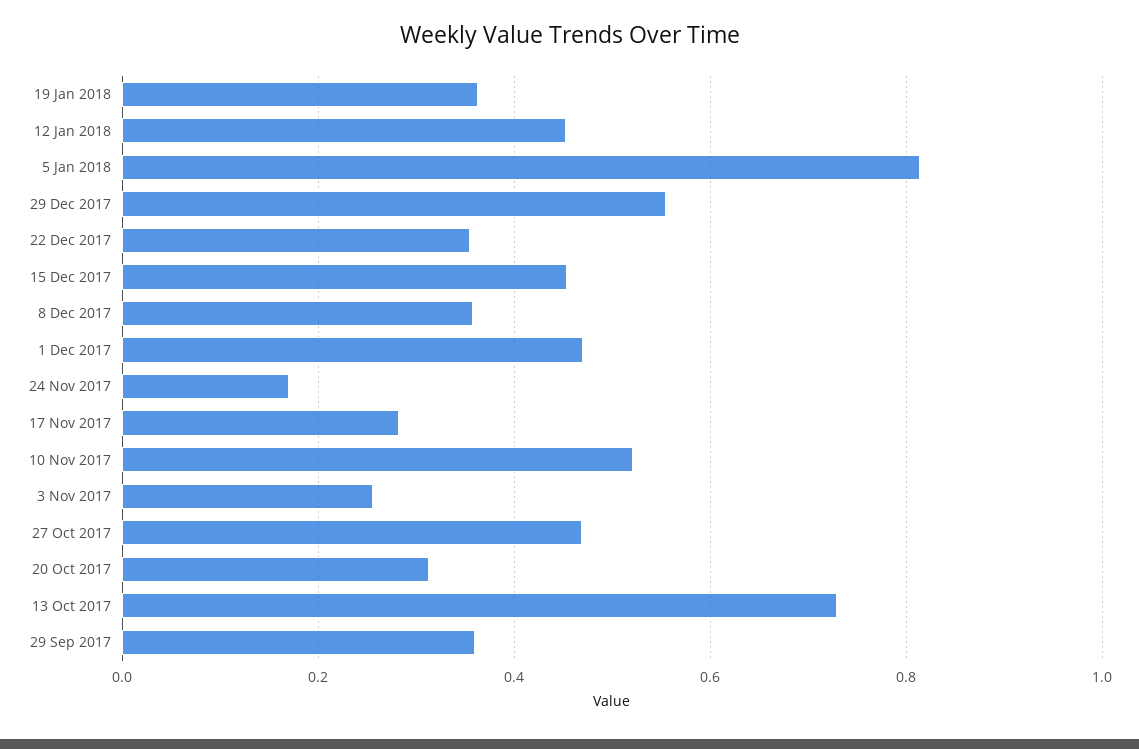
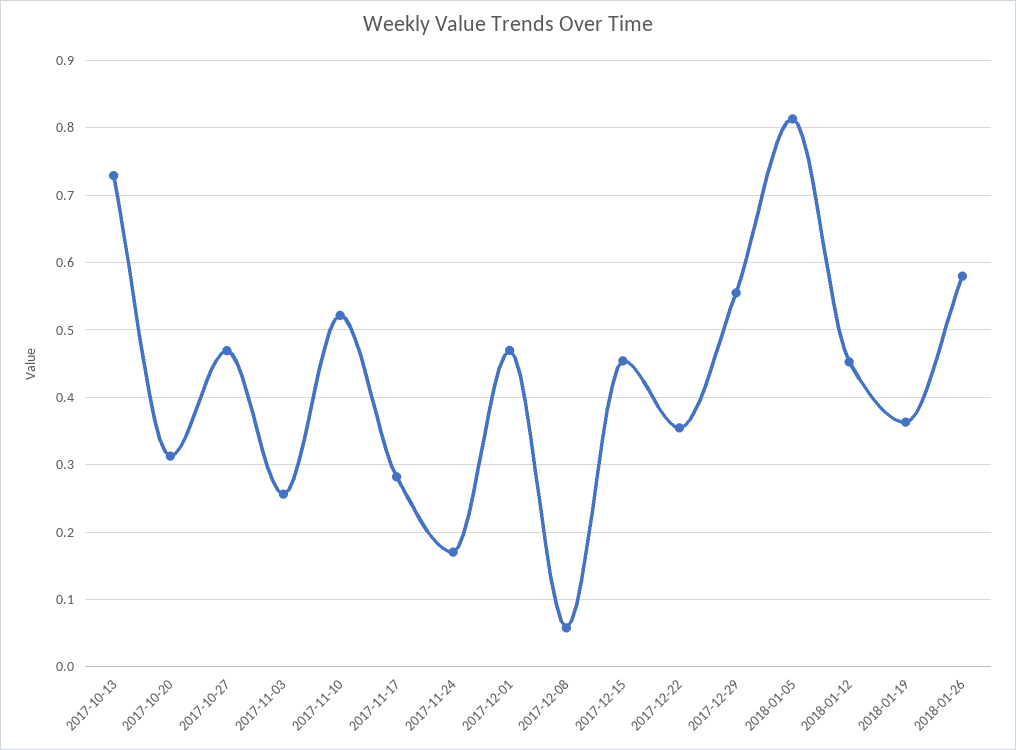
8 Dec 2017: 0.36 -> 0.06
29 Sep 2017: 0.36 -> none
2018-01-26: none -> 0.58

